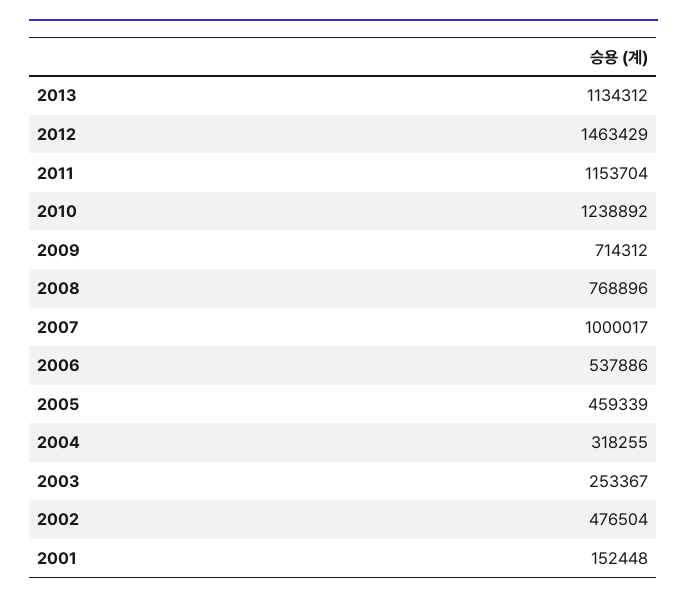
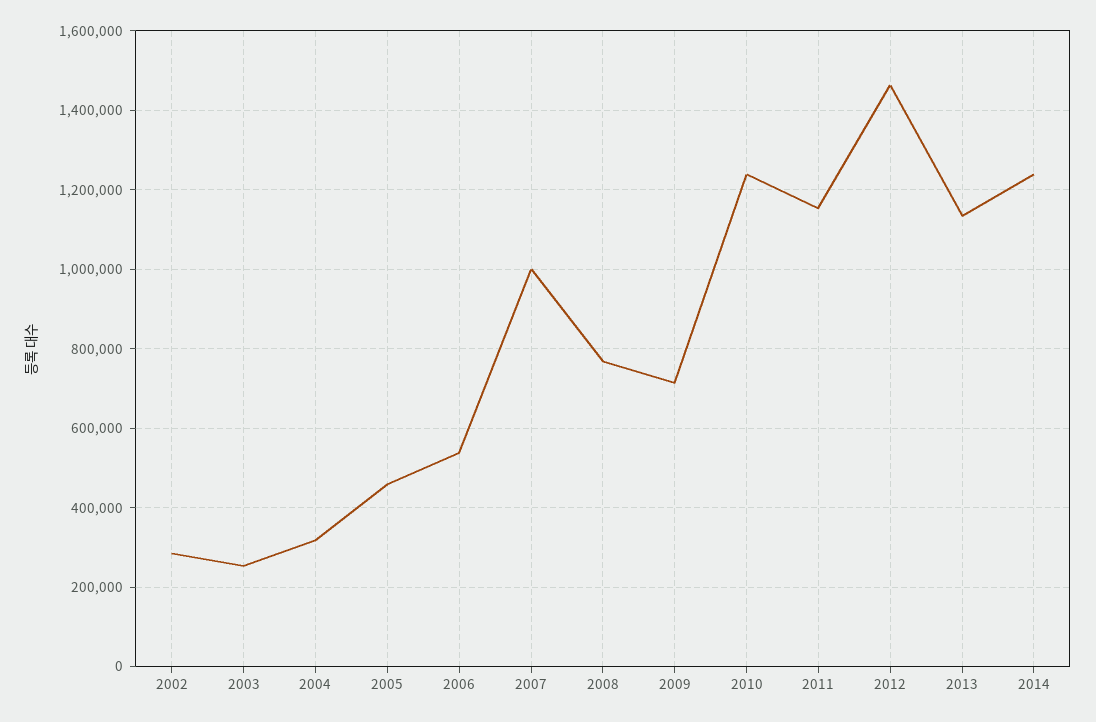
2002: 476504 -> 280000
2001: 152448 -> none
2014: none -> 1240000

